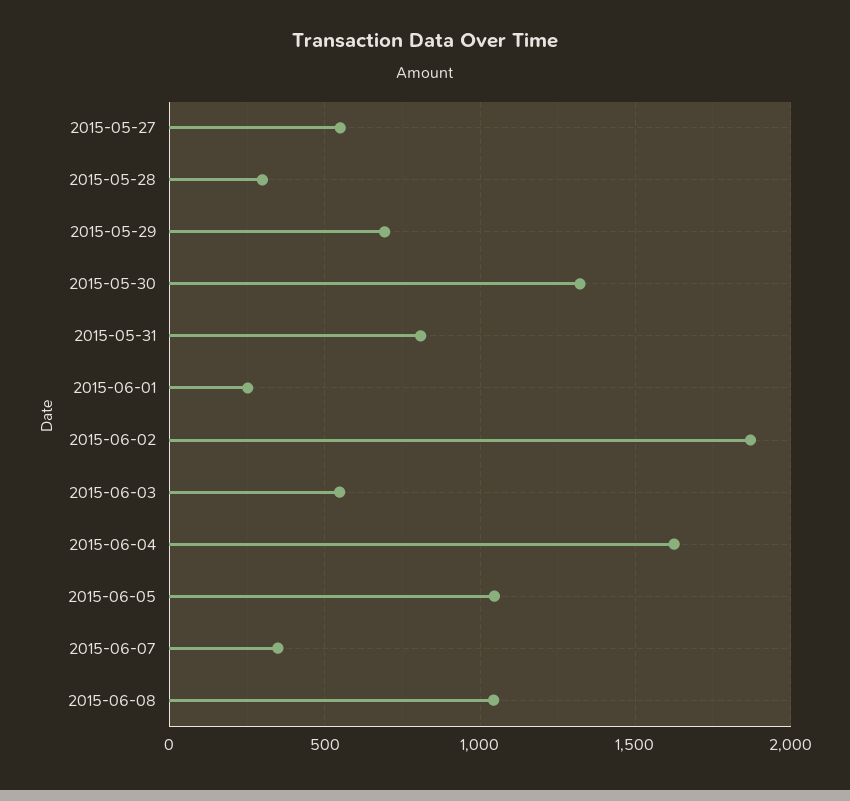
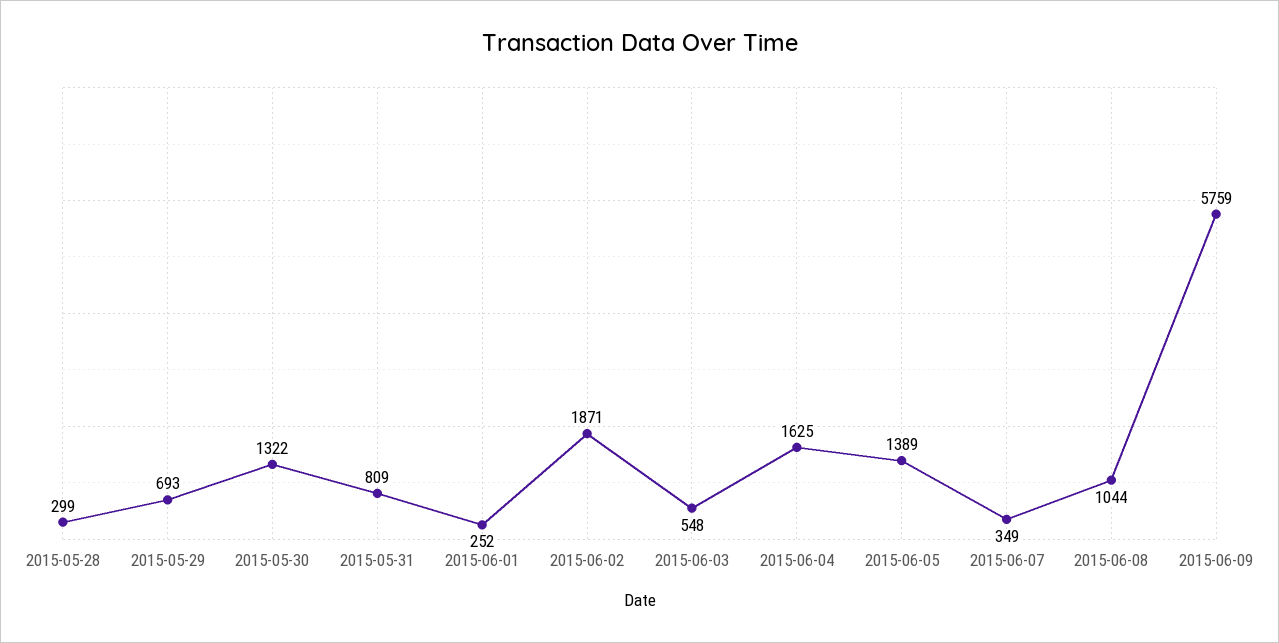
2015-05-27: 550 -> none
2015-06-05: 1050 -> 1389
2015-06-09: none -> 5759

